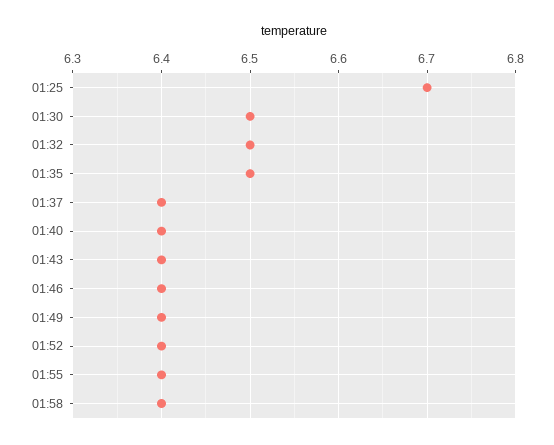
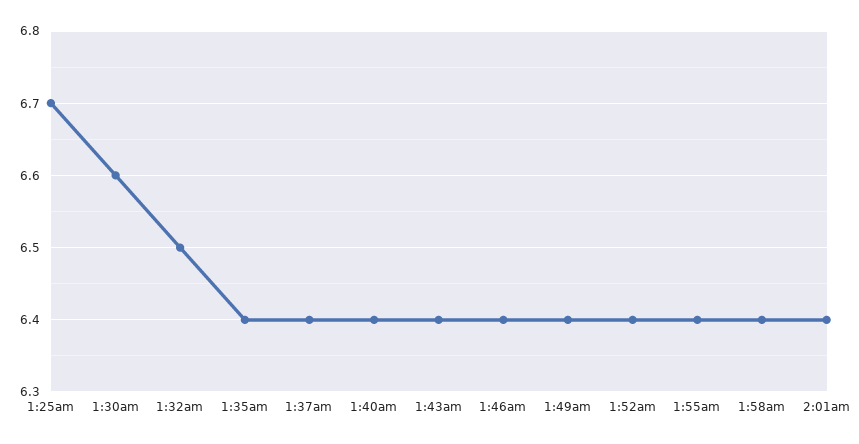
01:30: 6.5 -> 6.6
01:35: 6.5 -> 6.4
2:01am: none -> 6.4

